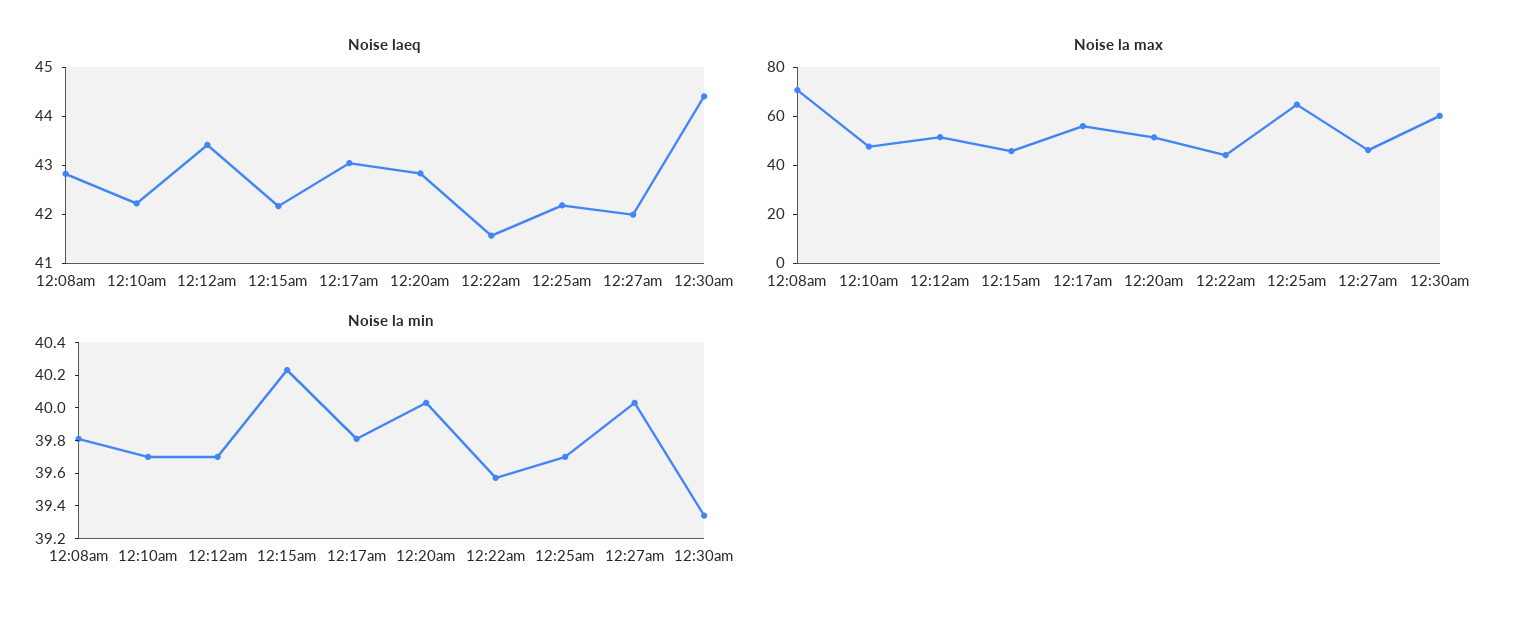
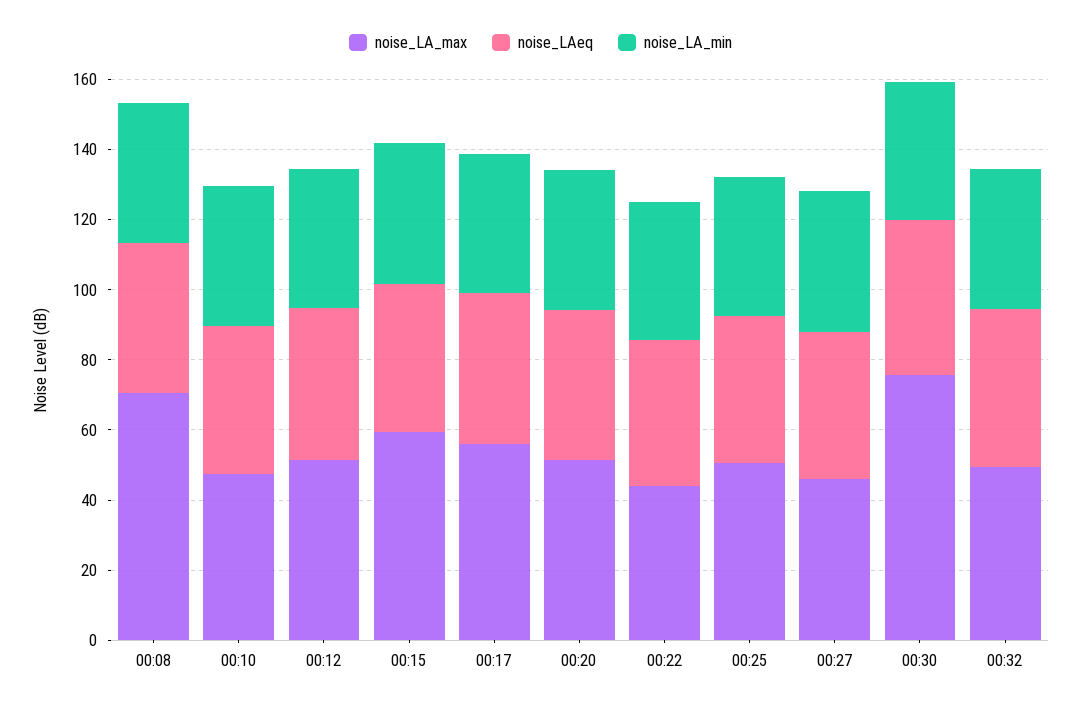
Noise la max, 12:15am: 45 -> 60
Noise la max, 12:25am: 65 -> 50
Noise la max, 12:30am: 60 -> 75
Noise la max, 00:32: none -> 50
Noise laeq, 00:32: none -> 45
Noise la min, 00:32: none -> 40

